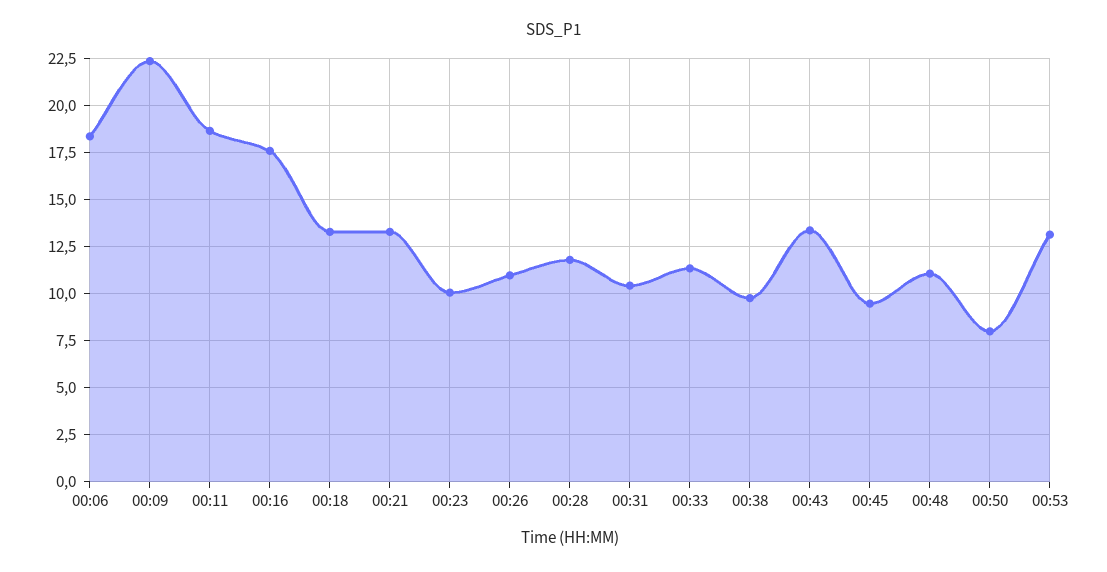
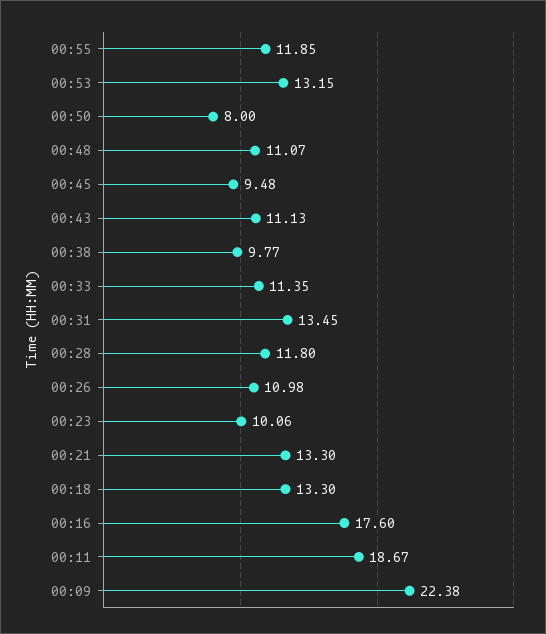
00:06: 18.5 -> none
00:31: 10.5 -> 13.45
00:43: 13.5 -> 11.13
00:55: none -> 11.85

